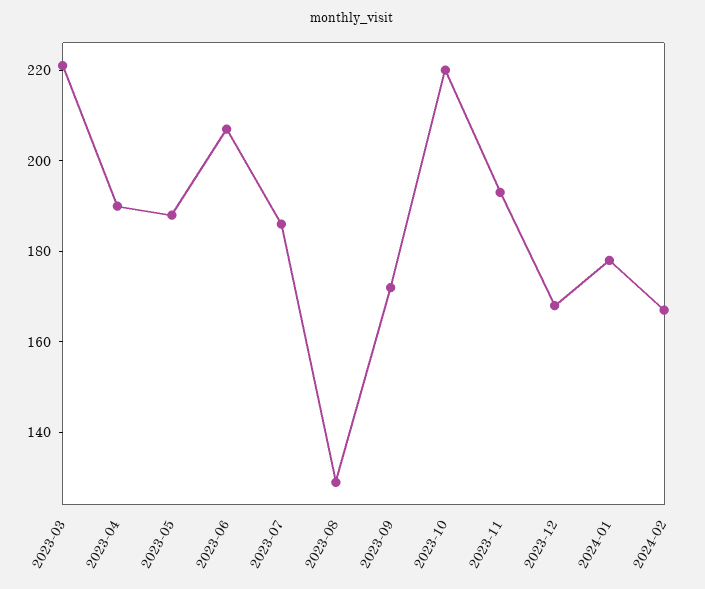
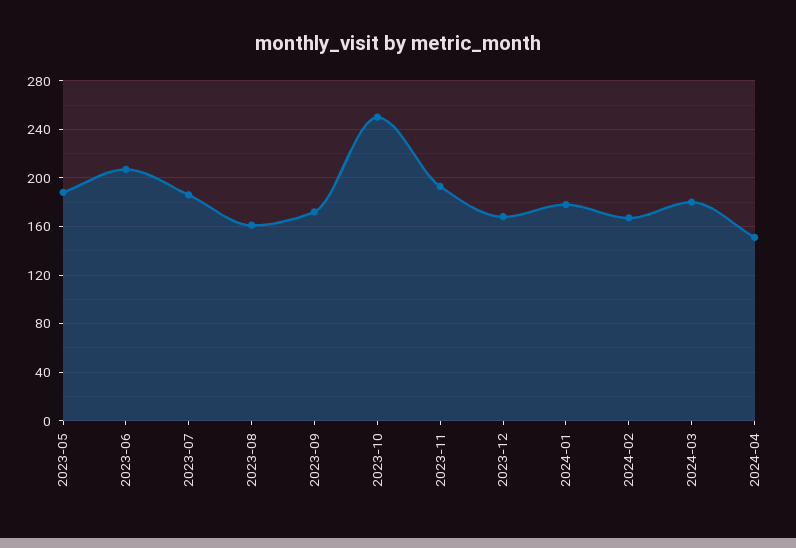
2023-03: 220 -> none
2023-04: 190 -> none
2023-08: 130 -> 160
2023-10: 220 -> 250
2024-03: none -> 180
2024-04: none -> 150

